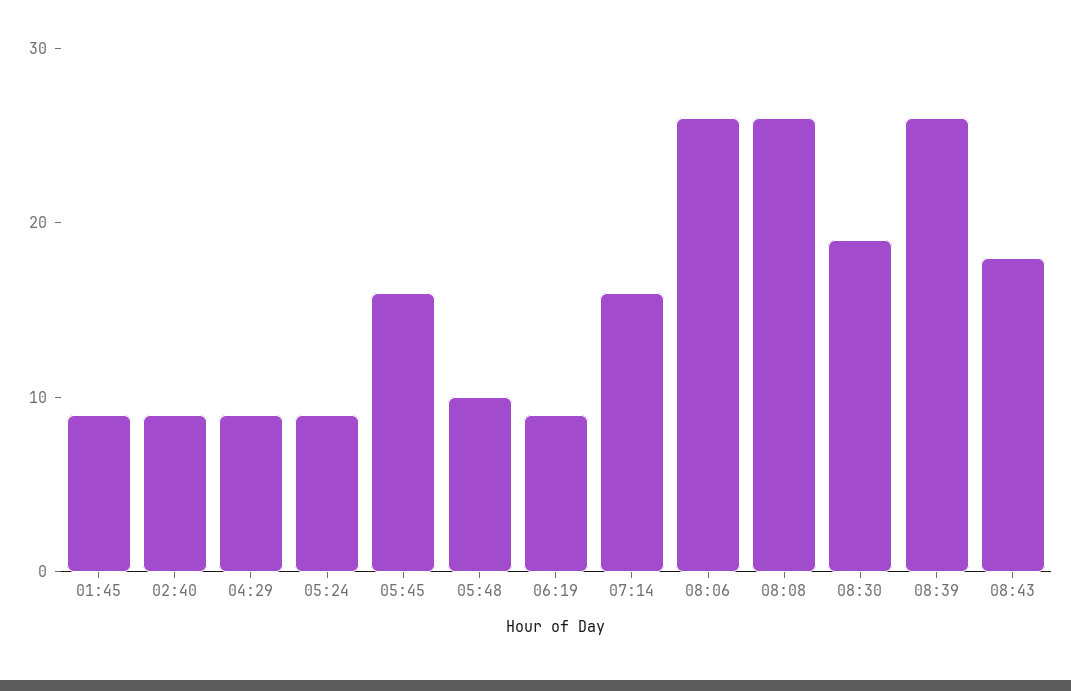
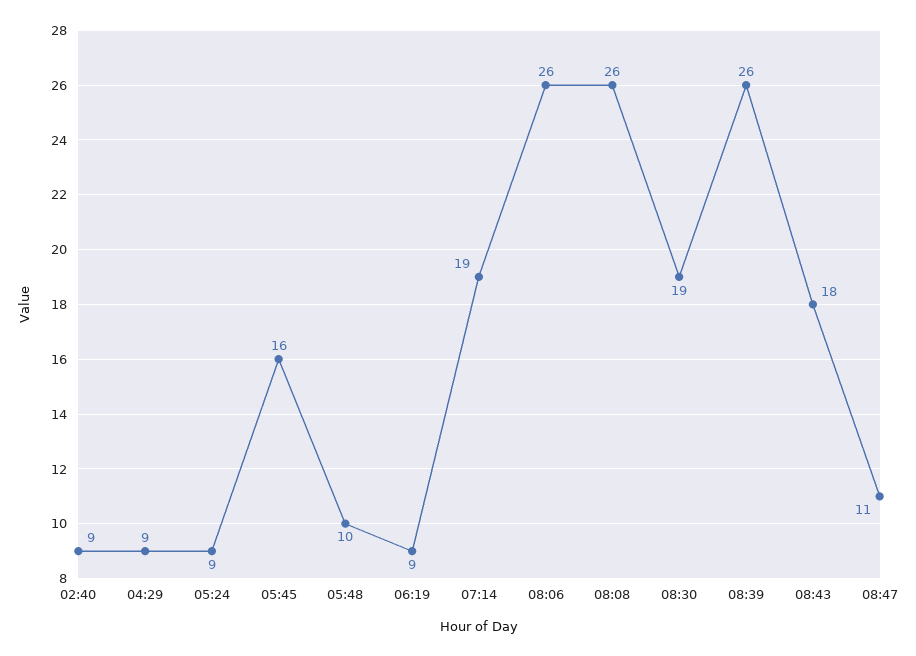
01:45: 9 -> none
07:14: 16 -> 19
08:47: none -> 11

